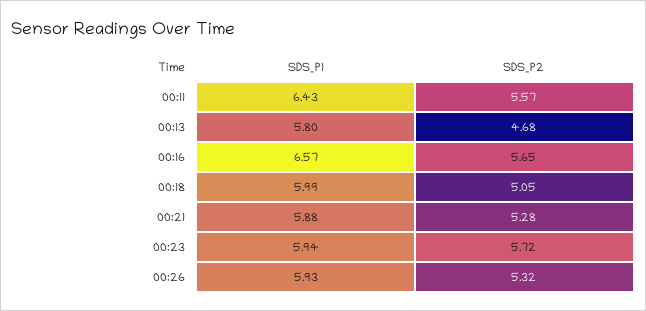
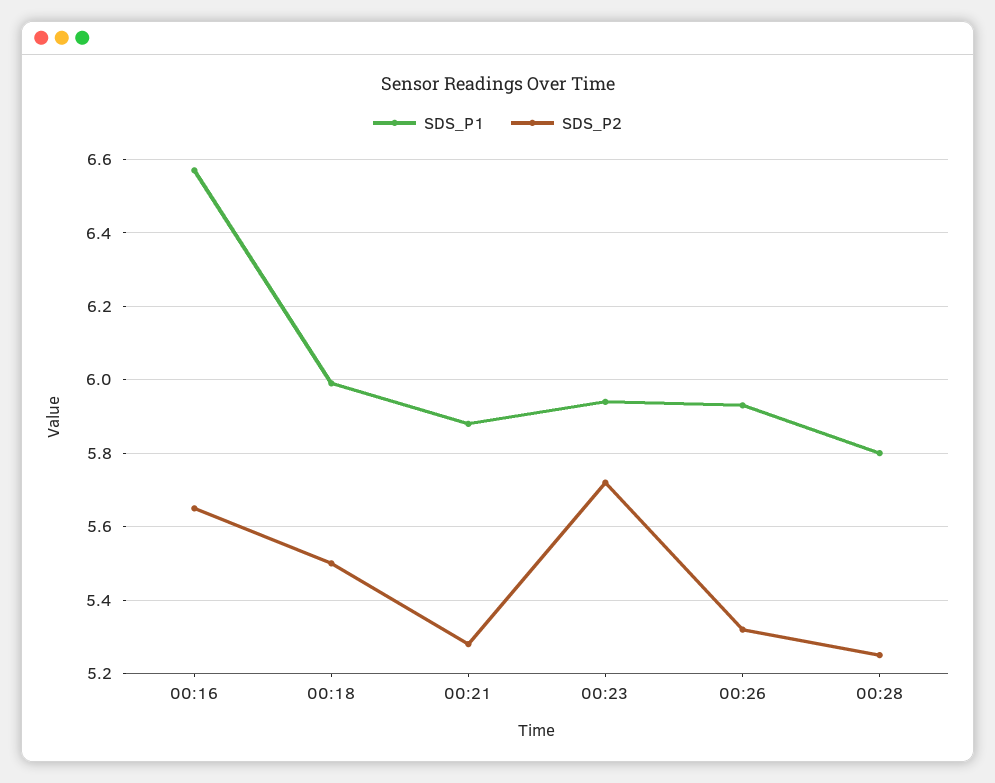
SDS_P1, 00:11: 6.43 -> none
SDS_P2, 00:11: 5.57 -> none
SDS_P1, 00:13: 5.8 -> none
SDS_P2, 00:13: 4.68 -> none
SDS_P2, 00:18: 5.05 -> 5.5
SDS_P1, 00:28: none -> 5.8
SDS_P2, 00:28: none -> 5.25

